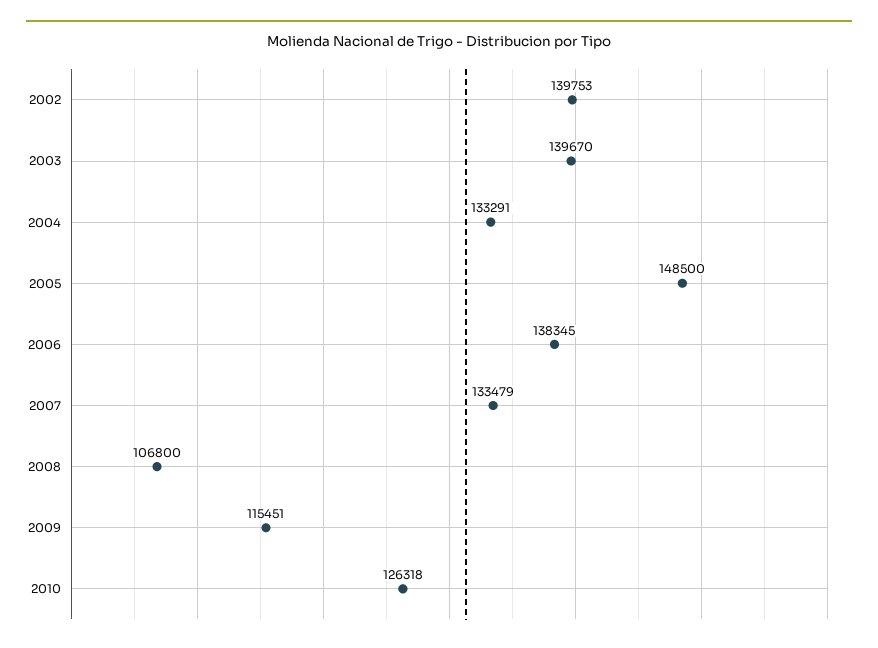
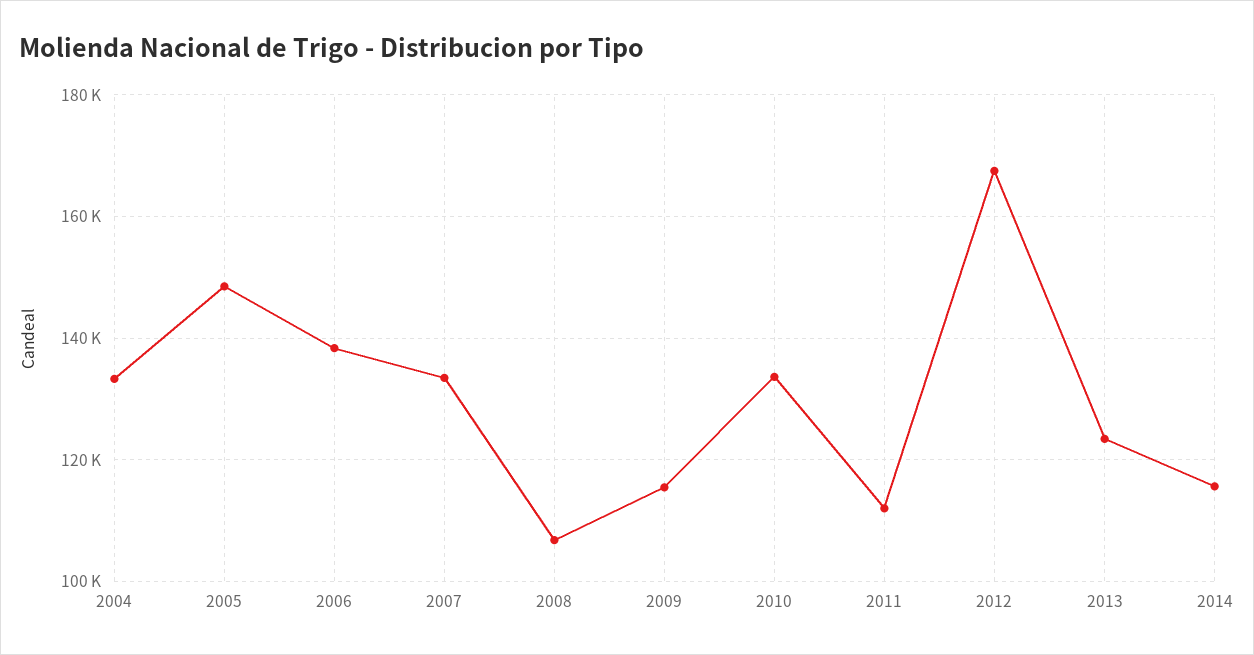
2002: 139753 -> none
2003: 139670 -> none
2010: 126318 -> 134000
2011: none -> 112000
2012: none -> 168000
2013: none -> 124000
2014: none -> 116000

